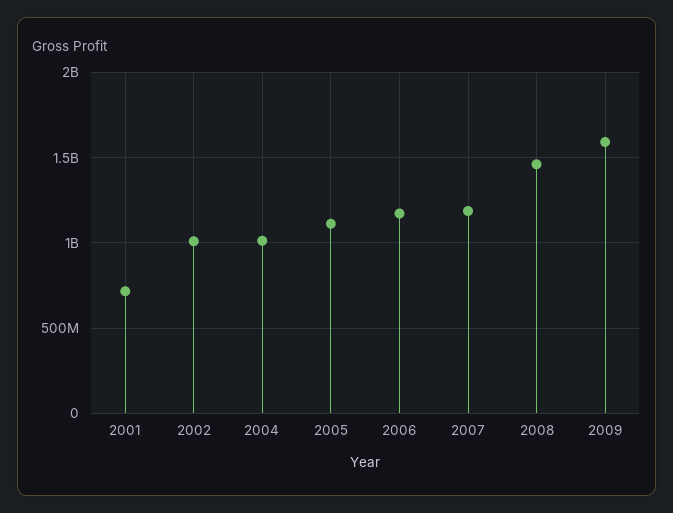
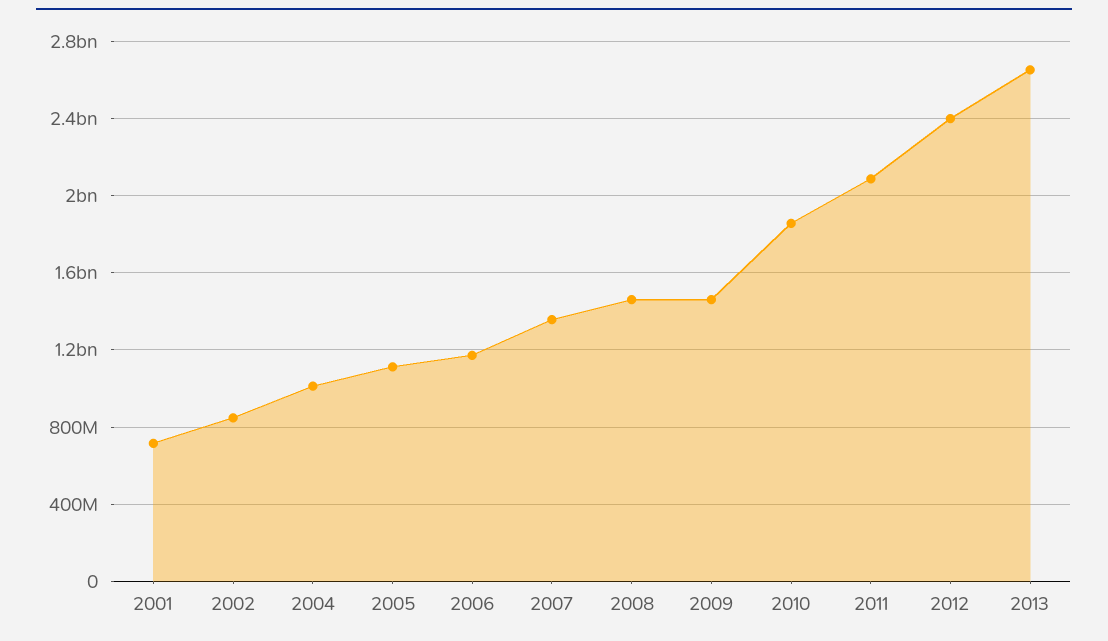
2002: 1000000000 -> 850000000
2007: 1200000000 -> 1350000000
2009: 1600000000 -> 1450000000
2010: none -> 1850000000
2011: none -> 2100000000
2012: none -> 2400000000
2013: none -> 2650000000

